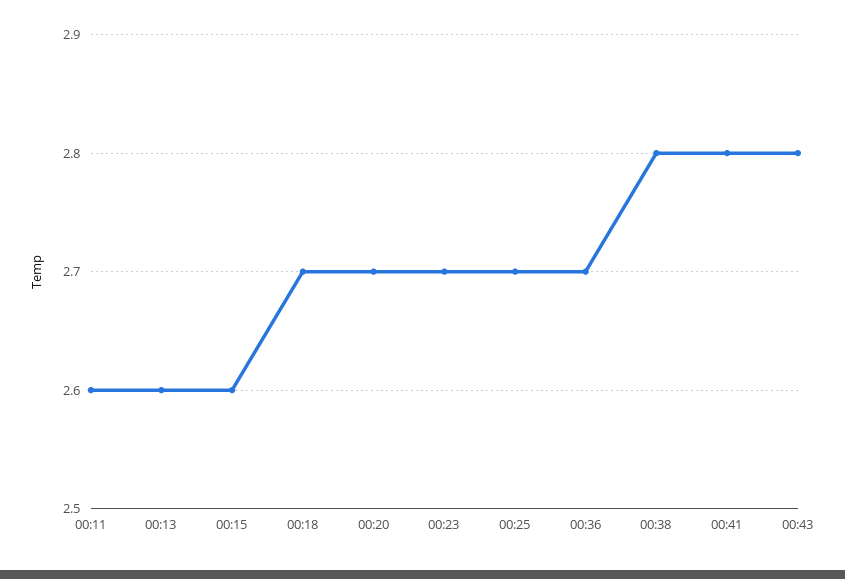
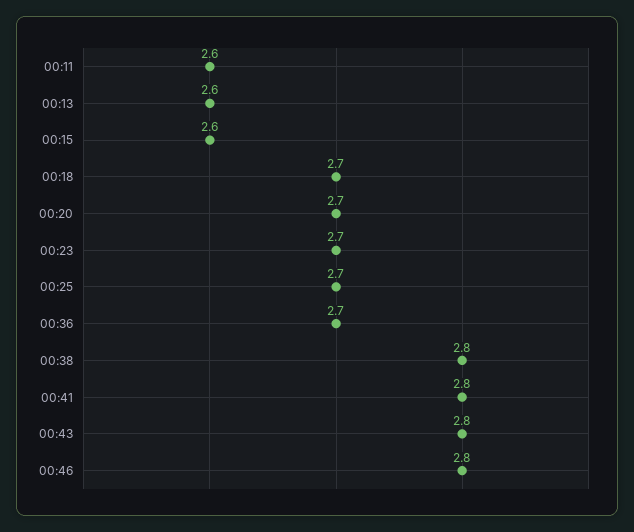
00:46: none -> 2.8

